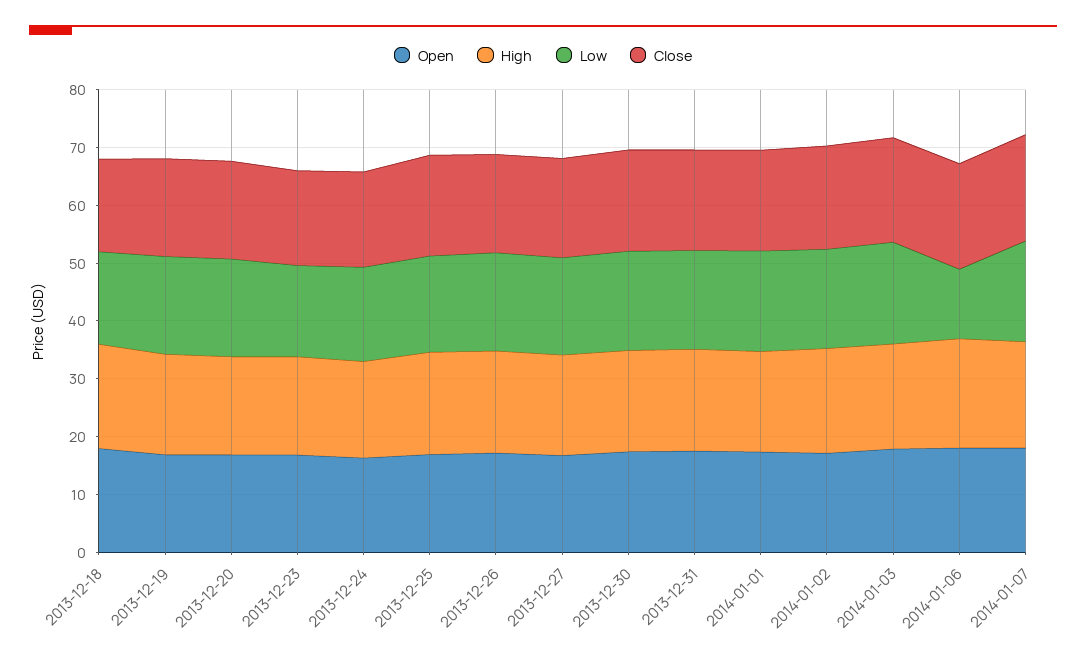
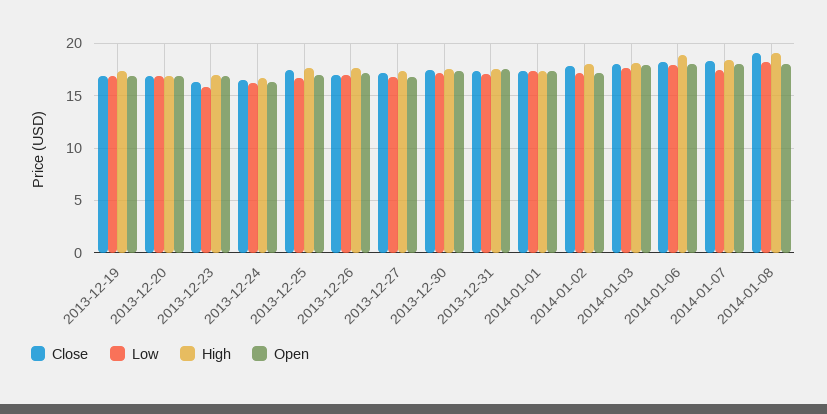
Open, 2013-12-18: 18 -> none
High, 2013-12-18: 18 -> none
Low, 2013-12-18: 16 -> none
Close, 2013-12-18: 16 -> none
Low, 2014-01-06: 12 -> 18
Close, 2014-01-08: none -> 19
Low, 2014-01-08: none -> 18
High, 2014-01-08: none -> 19
Open, 2014-01-08: none -> 18

